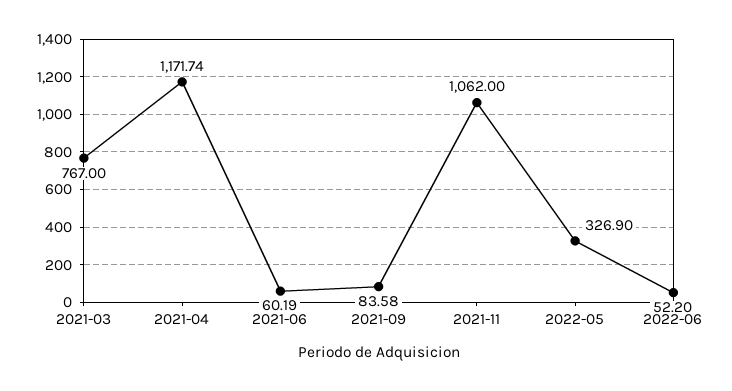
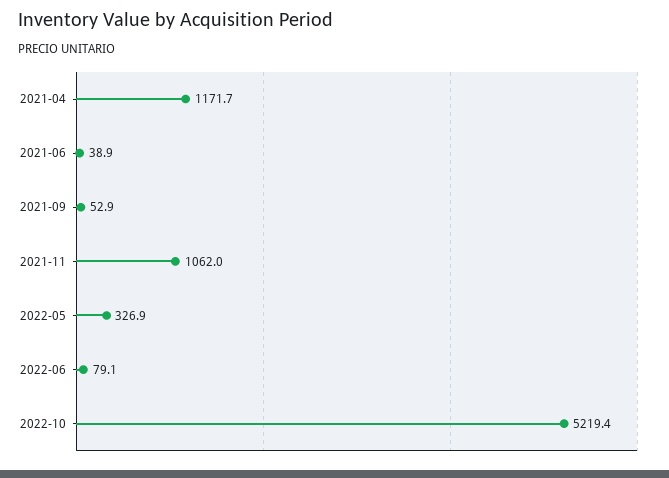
2021-03: 767 -> none
2021-06: 60.19 -> 38.9
2021-09: 83.58 -> 52.9
2022-06: 52.2 -> 79.1
2022-10: none -> 5219.4

